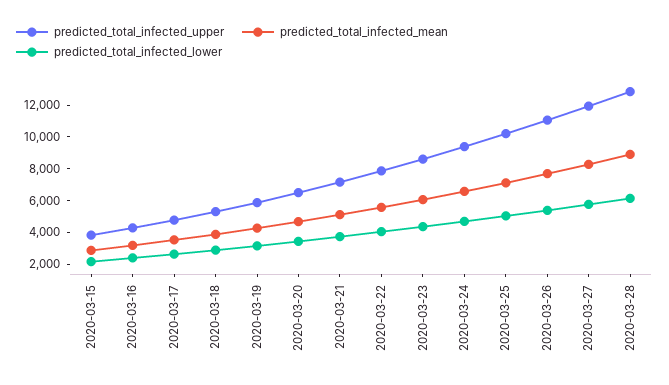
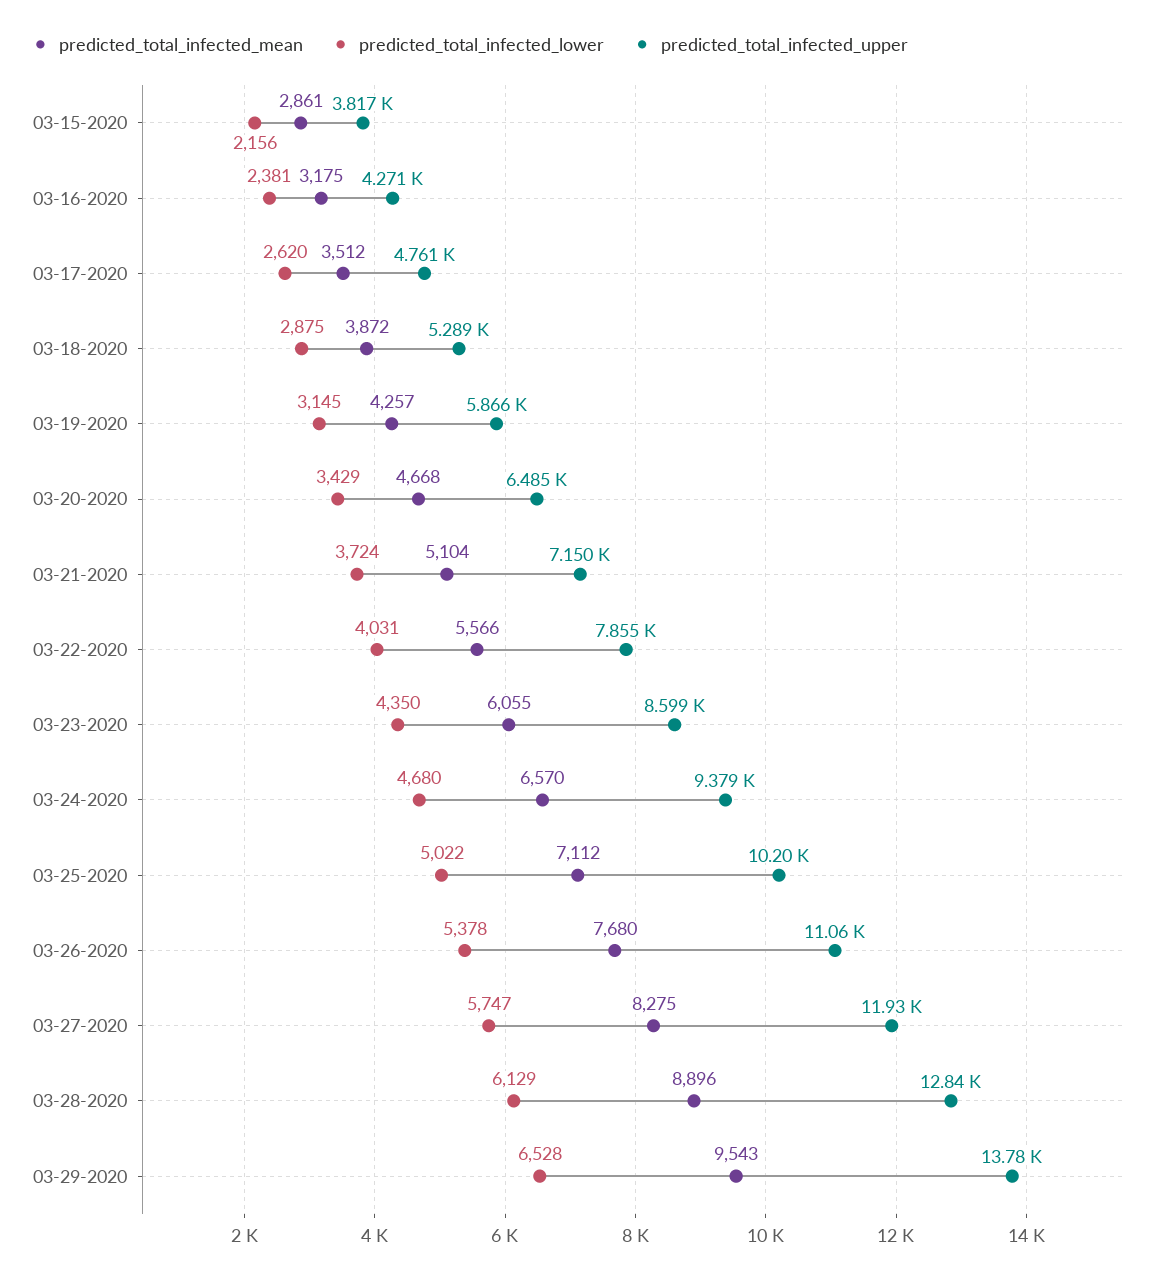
predicted_total_infected_mean, 03-29-2020: none -> 9543
predicted_total_infected_lower, 03-29-2020: none -> 6528
predicted_total_infected_upper, 03-29-2020: none -> 13780

